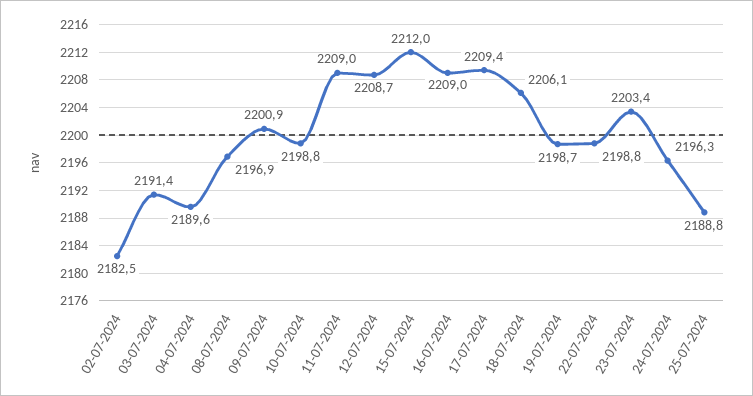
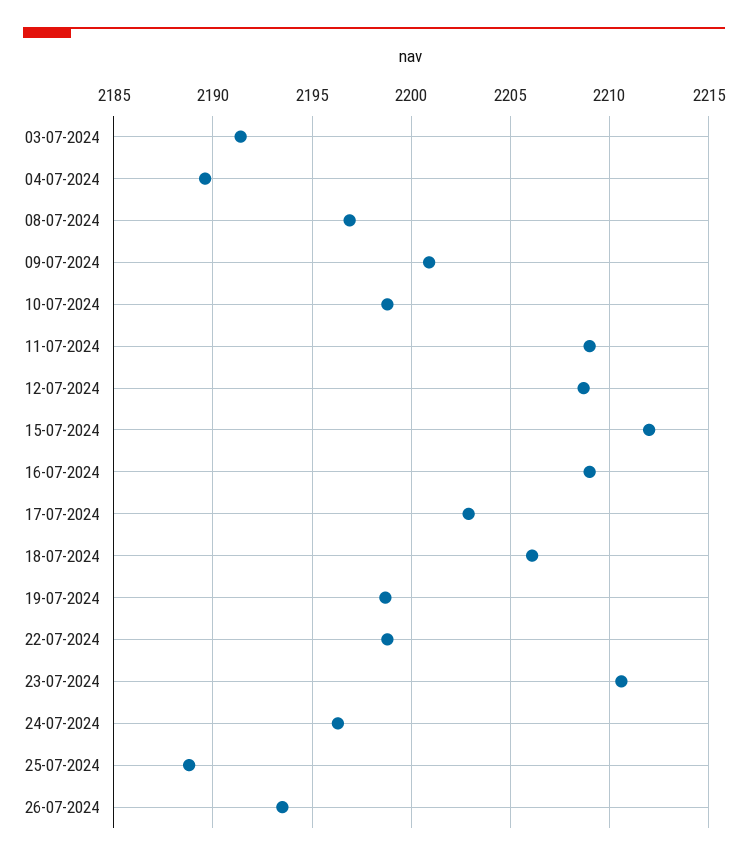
02-07-2024: 2182.5 -> none
17-07-2024: 2209.4 -> 2203
23-07-2024: 2203.4 -> 2210.5
26-07-2024: none -> 2193.5

